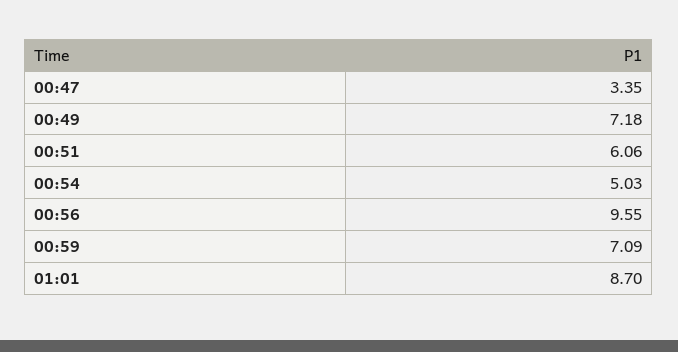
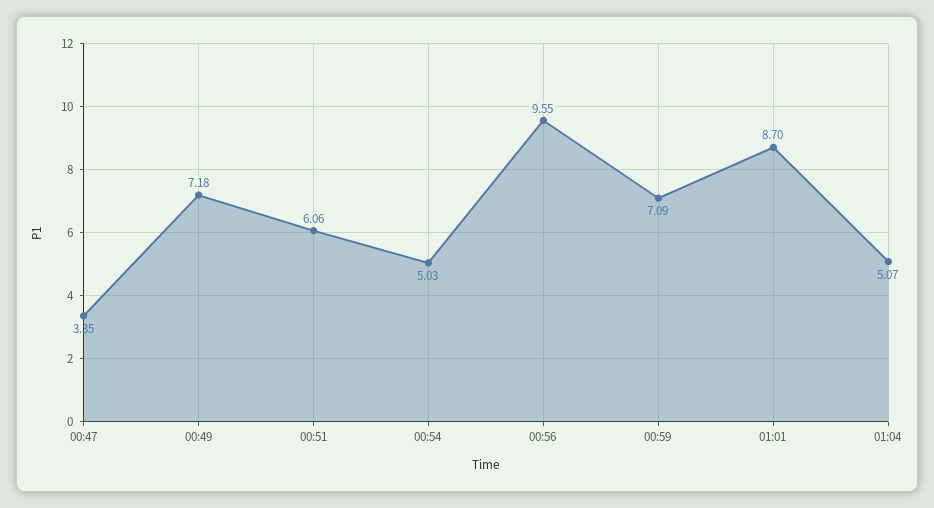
01:04: none -> 5.07

